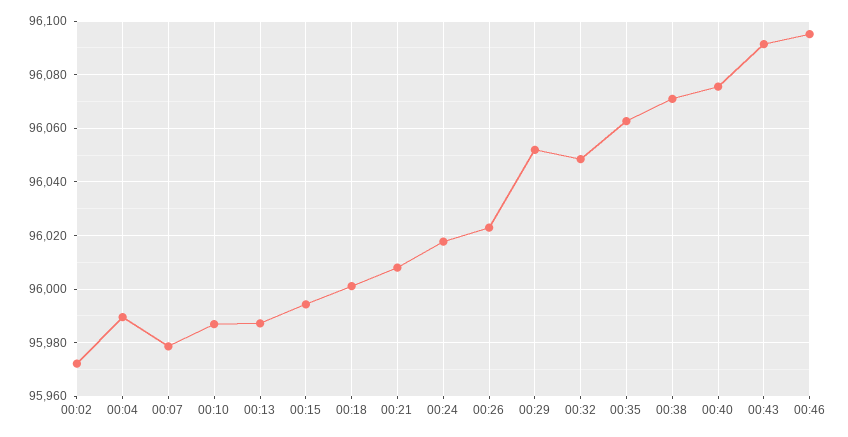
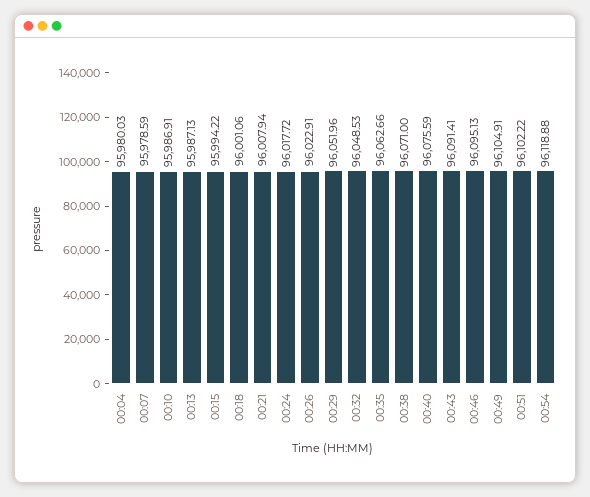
00:02: 95972.5 -> none
00:04: 95990 -> 95980.03
00:49: none -> 96104.91
00:51: none -> 96102.22
00:54: none -> 96118.88

